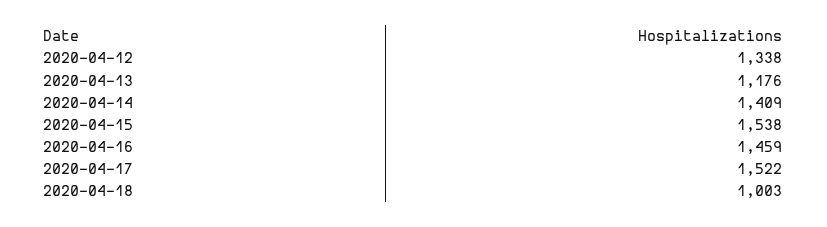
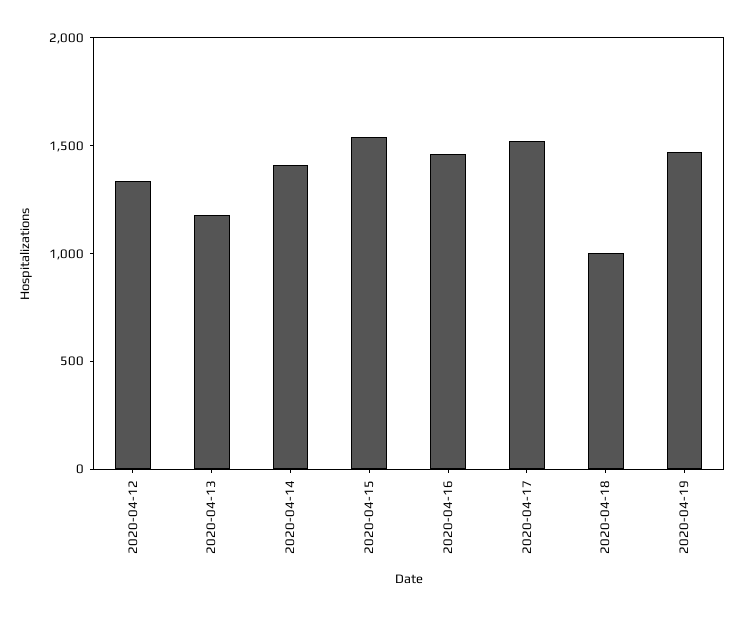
2020-04-19: none -> 1500

